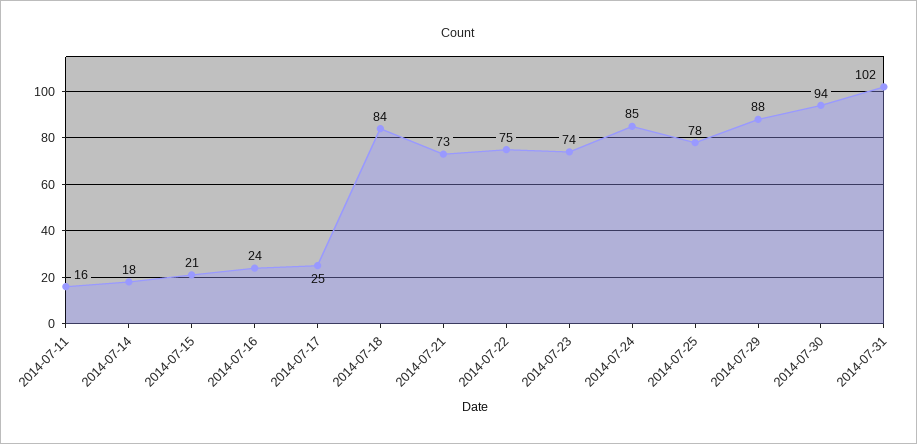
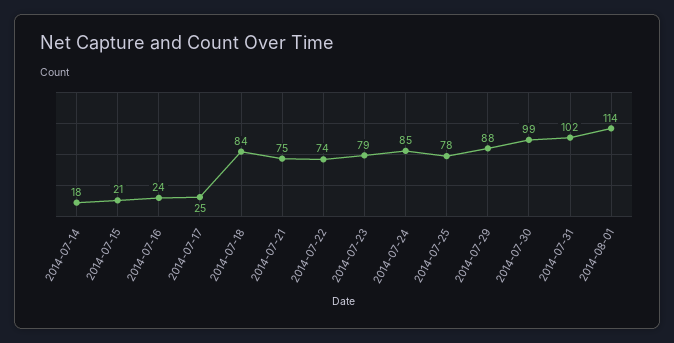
2014-07-11: 16 -> none
2014-07-21: 73 -> 75
2014-07-22: 75 -> 74
2014-07-23: 74 -> 79
2014-07-30: 94 -> 99
2014-08-01: none -> 114

